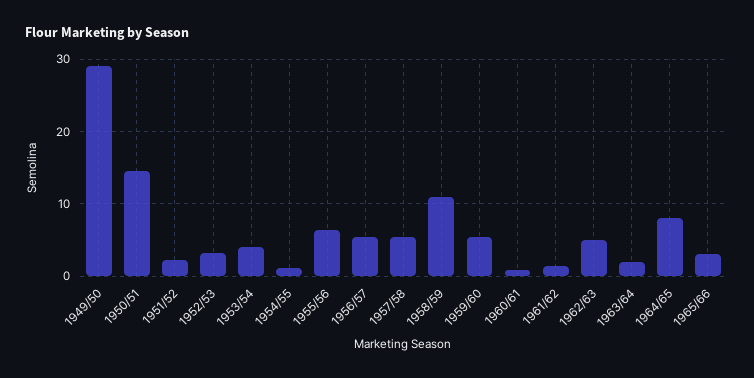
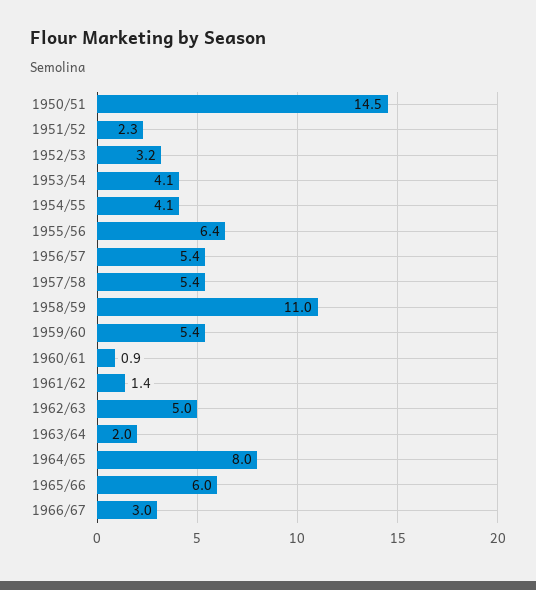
1949/50: 29 -> none
1954/55: 1 -> 4.1
1965/66: 3 -> 6
1966/67: none -> 3

